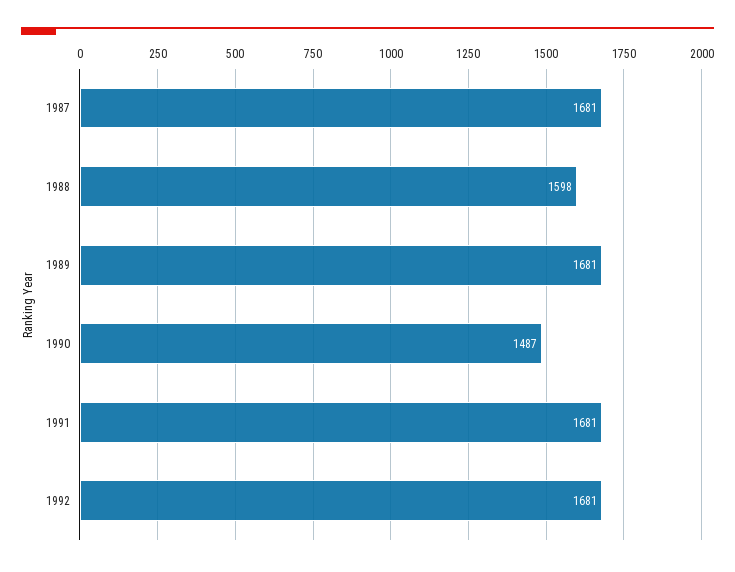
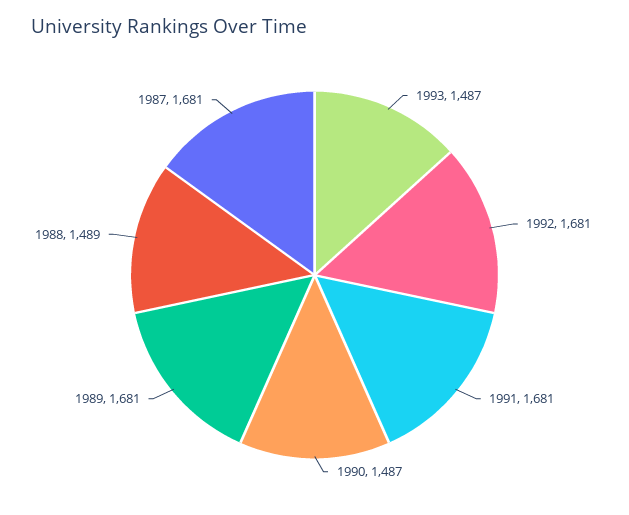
1988: 1598 -> 1489
1993: none -> 1487

